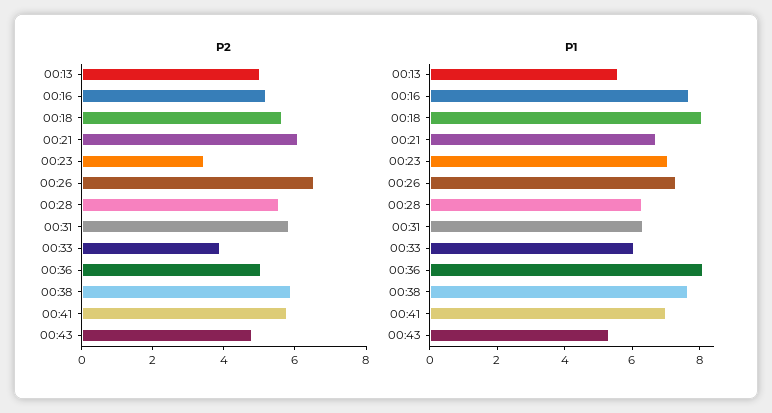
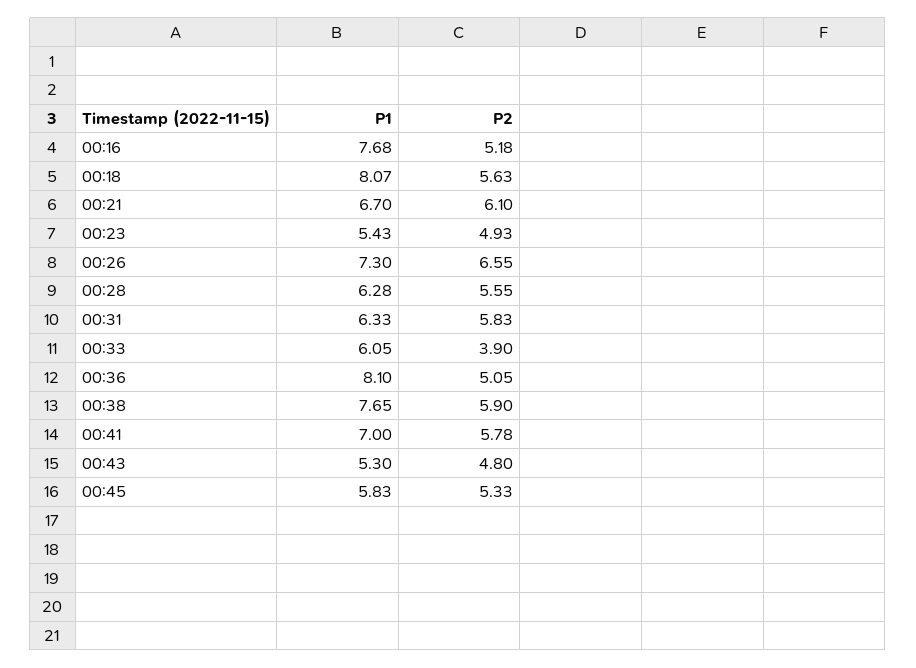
P2, 00:13: 5 -> none
P2, 00:23: 3.5 -> 4.93
P1, 00:13: 5.5 -> none
P1, 00:23: 7 -> 5.43
P1, 00:45: none -> 5.83
P2, 00:45: none -> 5.33

